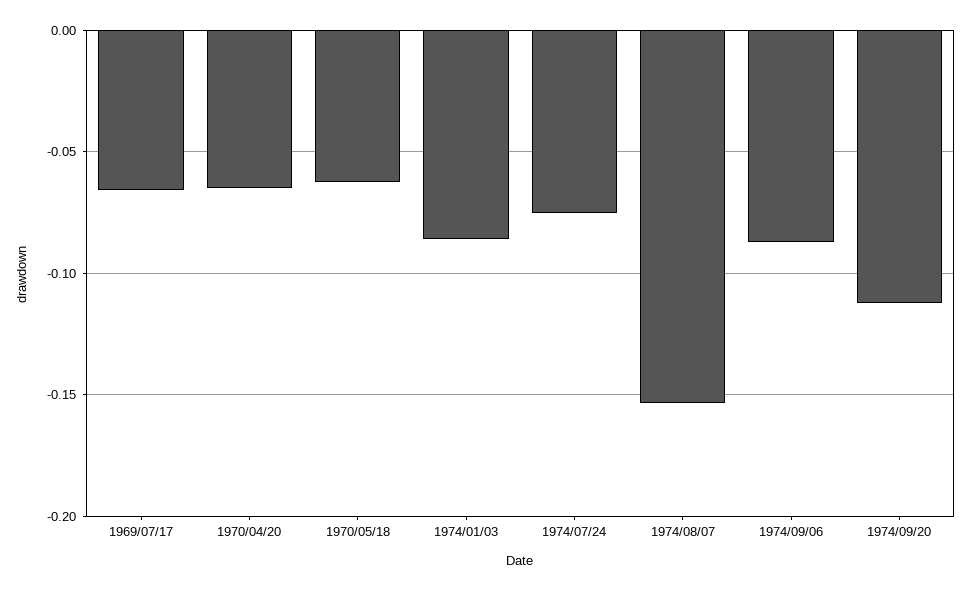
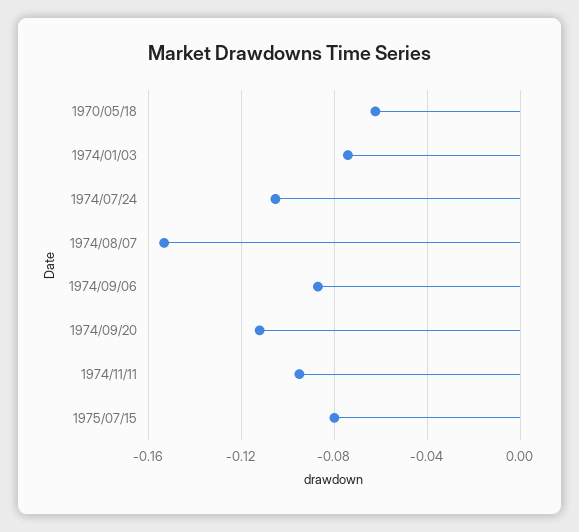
1969/07/17: -0.065 -> none
1970/04/20: -0.065 -> none
1974/01/03: -0.085 -> -0.075
1974/07/24: -0.075 -> -0.105
1974/11/11: none -> -0.095
1975/07/15: none -> -0.08

